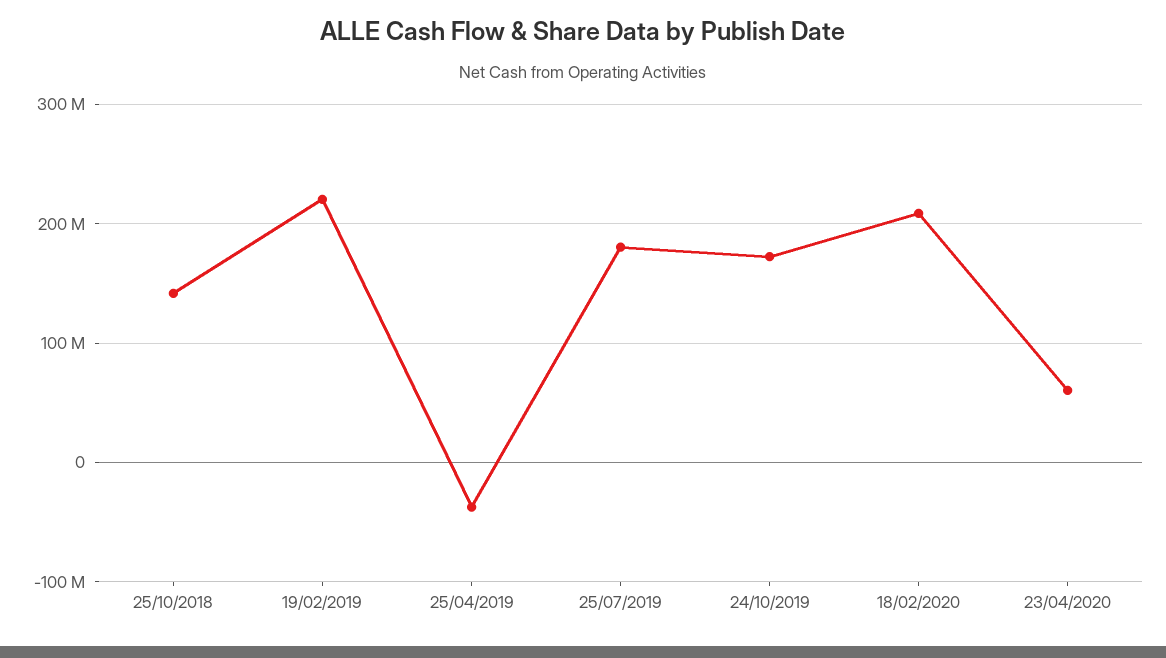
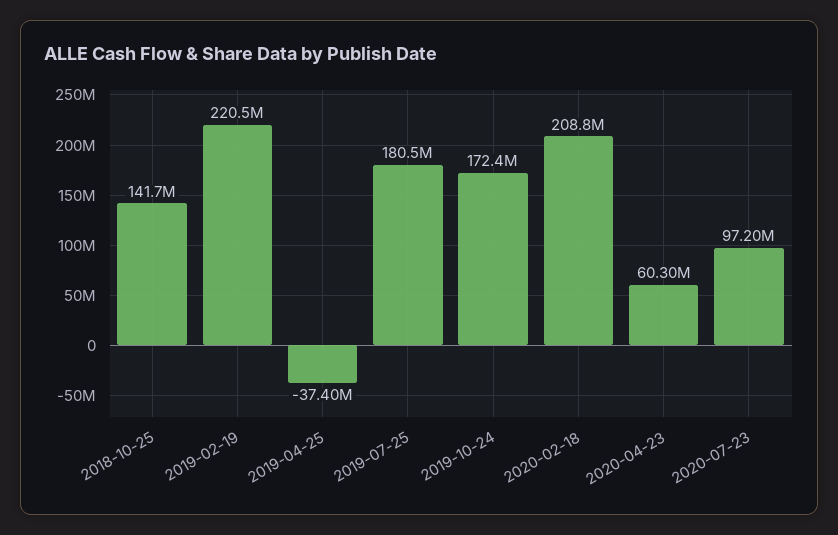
2020-07-23: none -> 97200000

